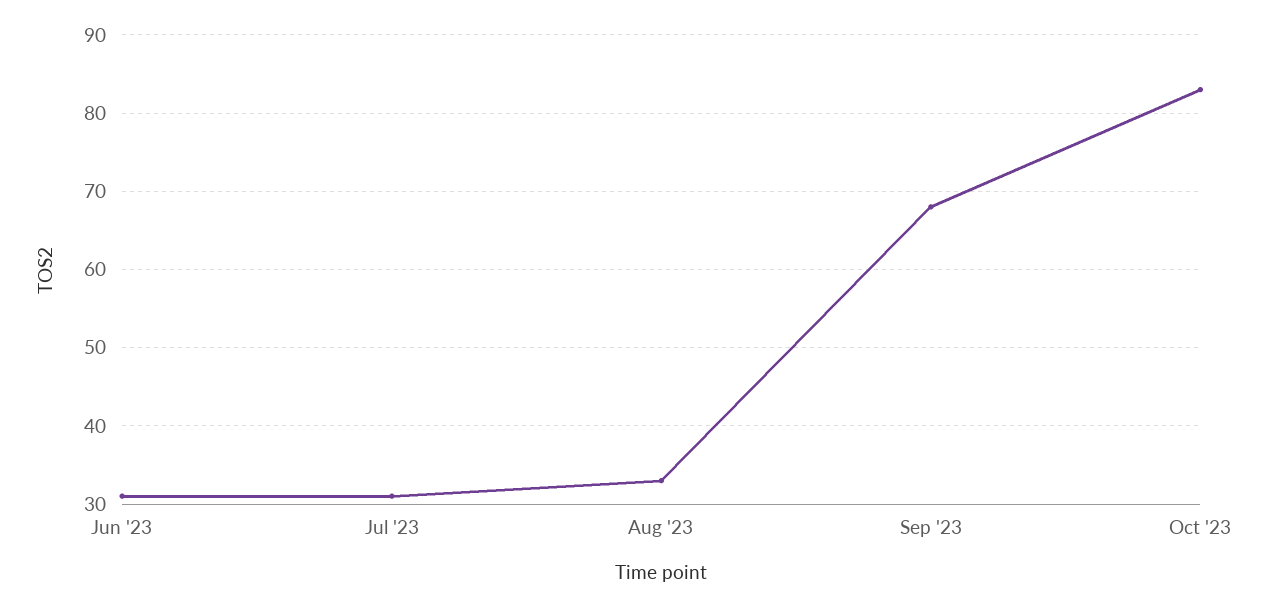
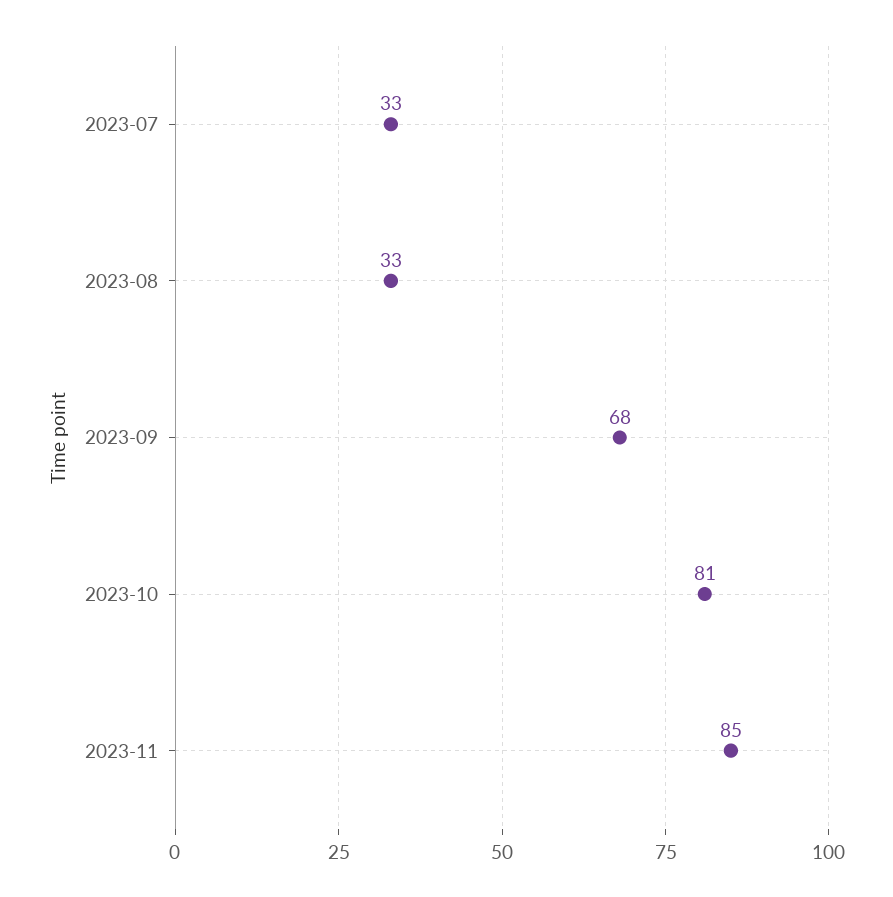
Jun '23: 31 -> none
Jul '23: 31 -> 33
Oct '23: 83 -> 81
2023-11: none -> 85

